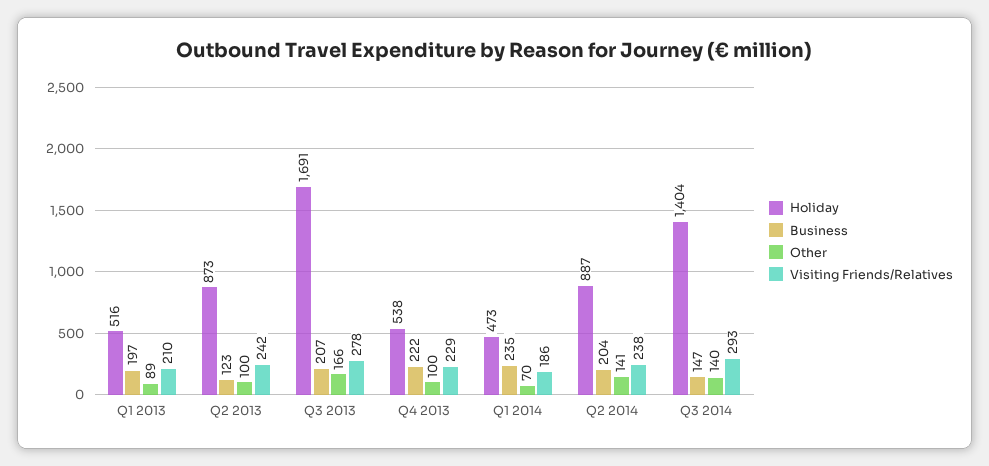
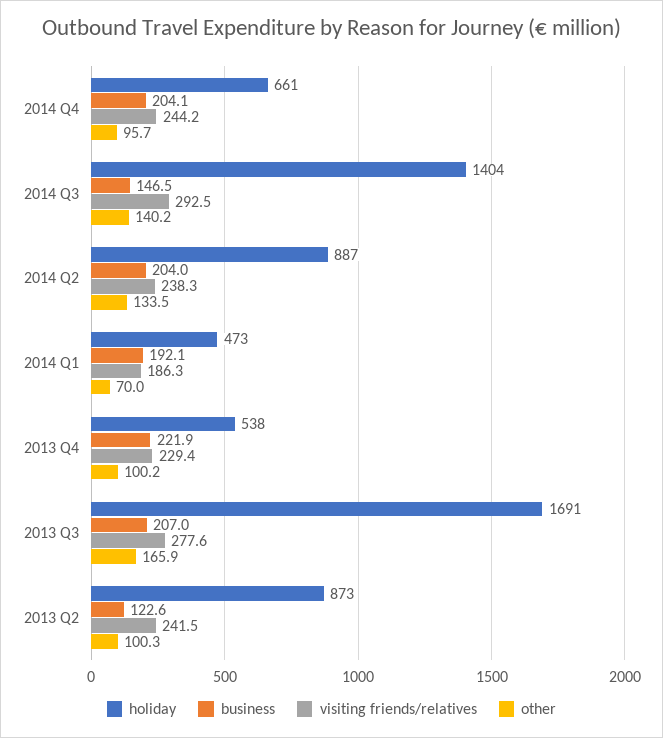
Holiday, Q1 2013: 516 -> none
Business, Q1 2013: 197 -> none
Other, Q1 2013: 89 -> none
Visiting Friends/Relatives, Q1 2013: 210 -> none
Business, Q1 2014: 235 -> 192.1
Other, Q2 2014: 141 -> 133.5
Holiday, 2014 Q4: none -> 661
Business, 2014 Q4: none -> 204.1
Visiting Friends/Relatives, 2014 Q4: none -> 244.2
Other, 2014 Q4: none -> 95.7

